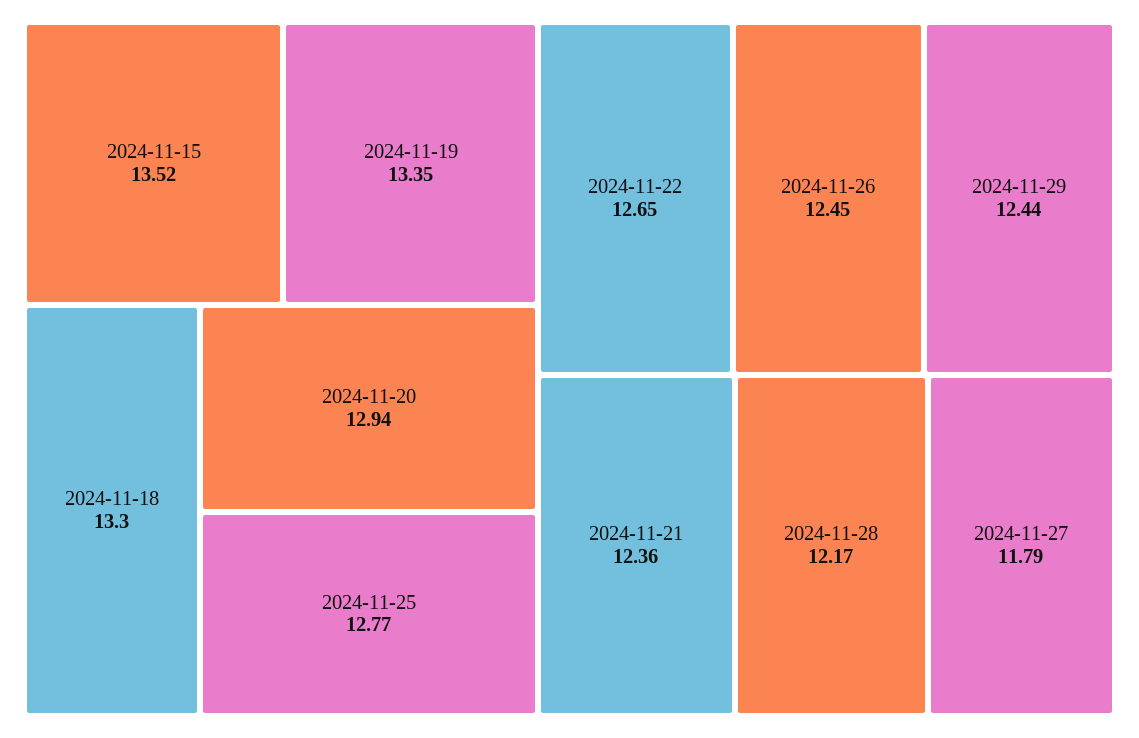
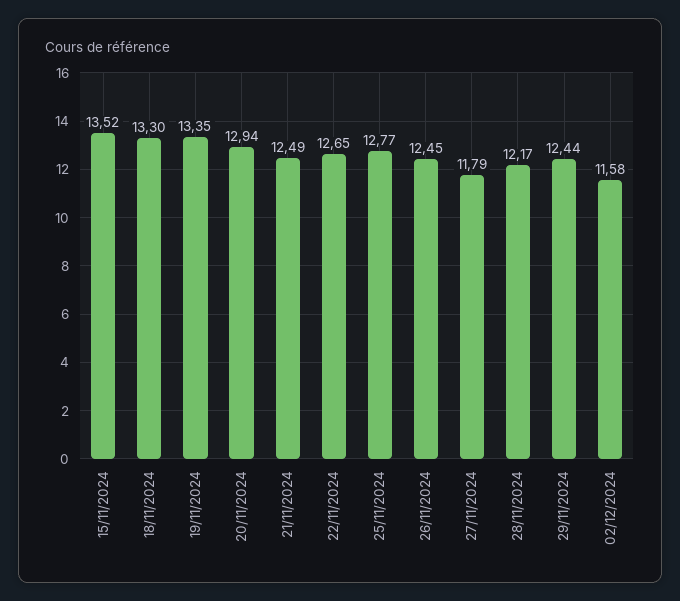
2024-11-21: 12.36 -> 12.49
02/12/2024: none -> 11.58

